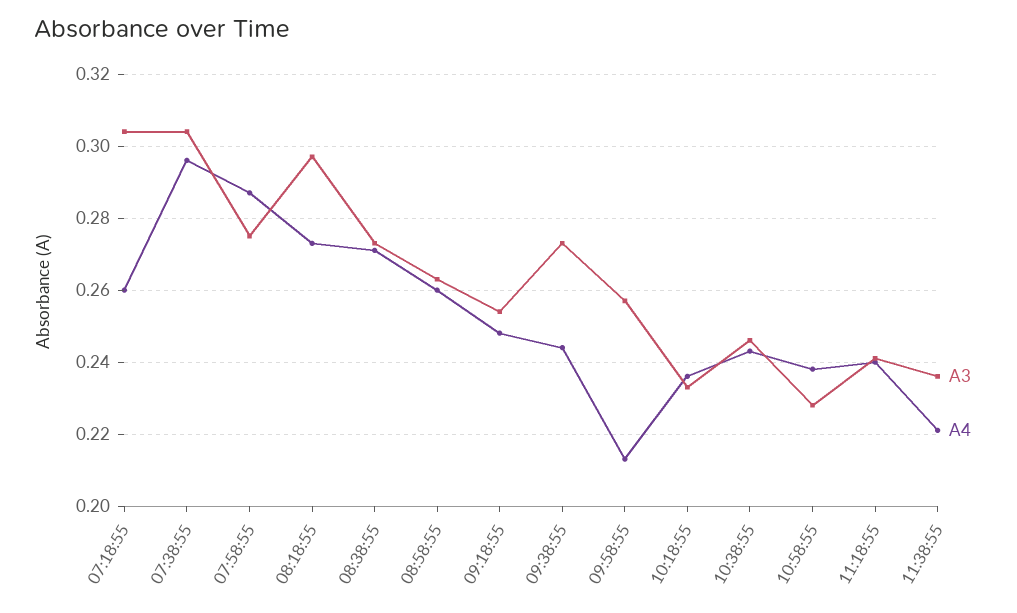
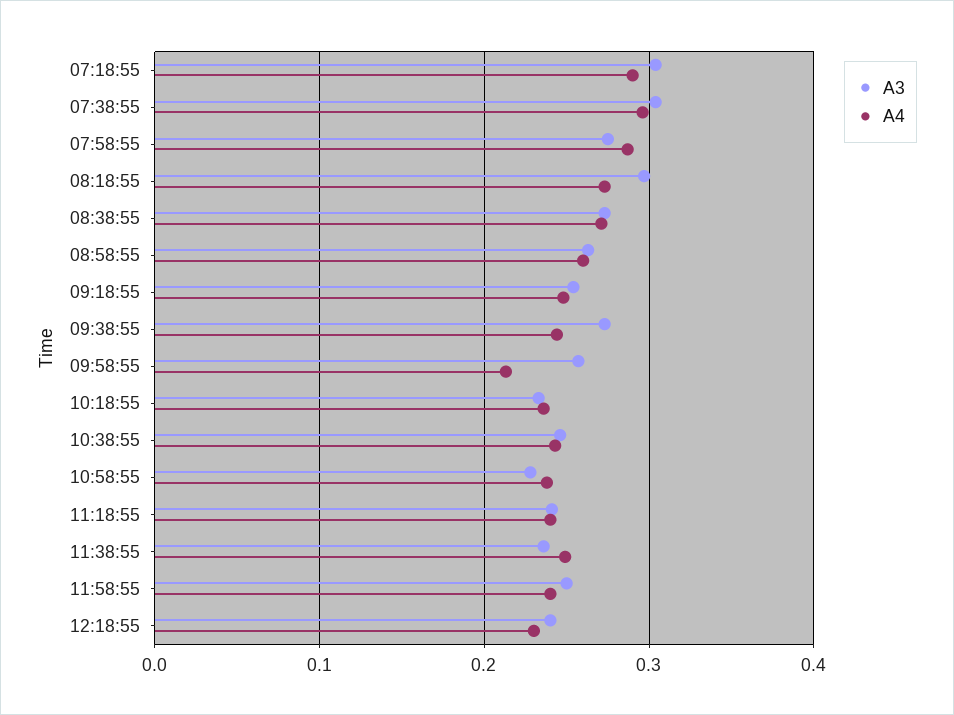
A4, 07:18:55: 0.26 -> 0.29
A4, 11:38:55: 0.22 -> 0.25
A3, 11:58:55: none -> 0.25
A4, 11:58:55: none -> 0.24
A3, 12:18:55: none -> 0.24
A4, 12:18:55: none -> 0.23

